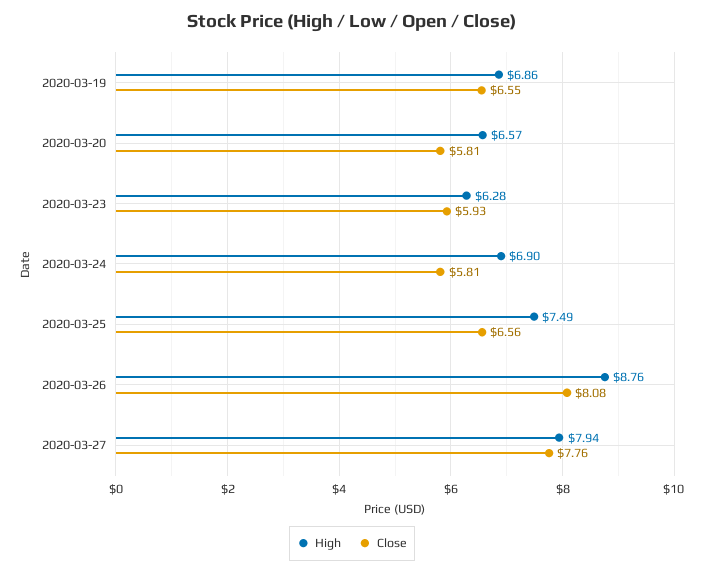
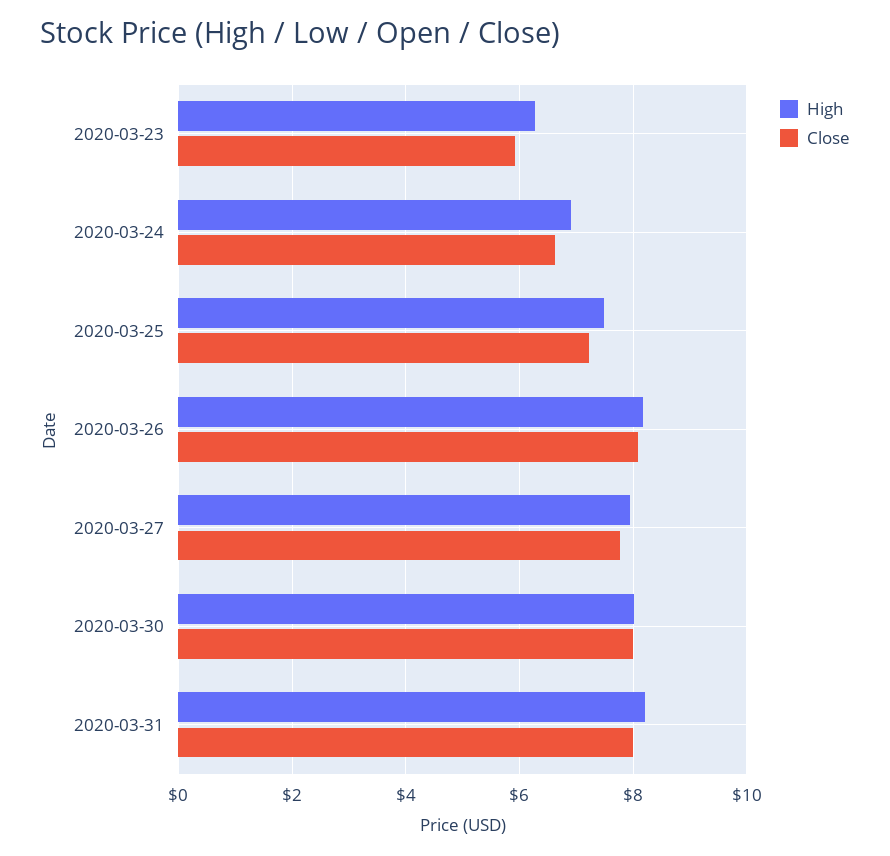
High, 2020-03-19: 6.86 -> none
Close, 2020-03-19: 6.55 -> none
High, 2020-03-20: 6.57 -> none
Close, 2020-03-20: 5.81 -> none
Close, 2020-03-24: 5.81 -> 6.6
Close, 2020-03-25: 6.56 -> 7.2
High, 2020-03-26: 8.76 -> 8.2
High, 2020-03-30: none -> 8
Close, 2020-03-30: none -> 8
High, 2020-03-31: none -> 8.2
Close, 2020-03-31: none -> 8

